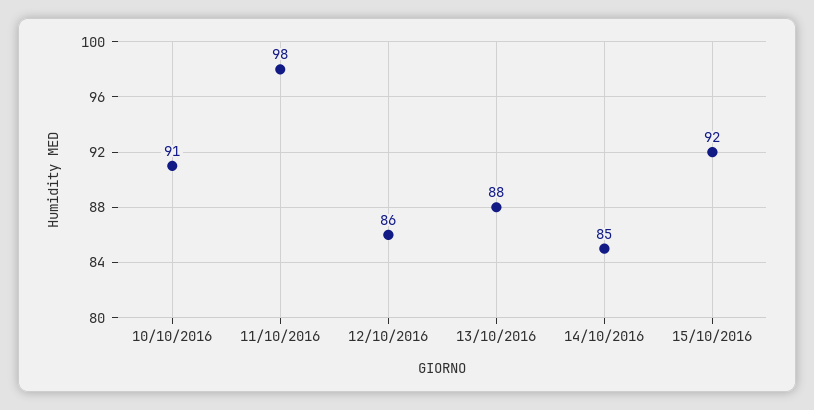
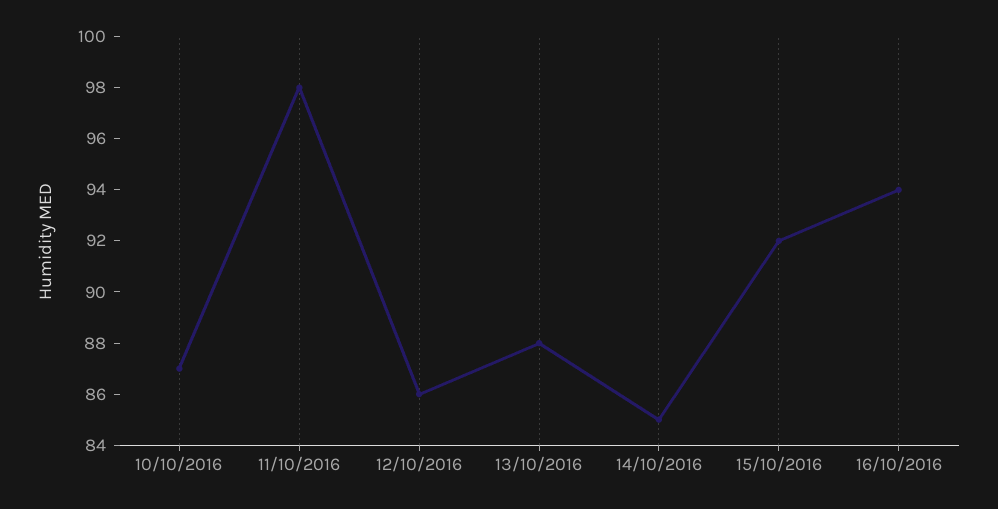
10/10/2016: 91 -> 87
16/10/2016: none -> 94

